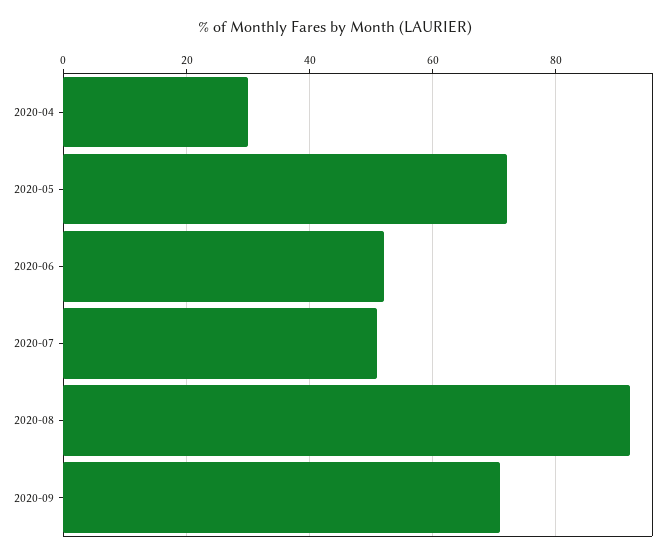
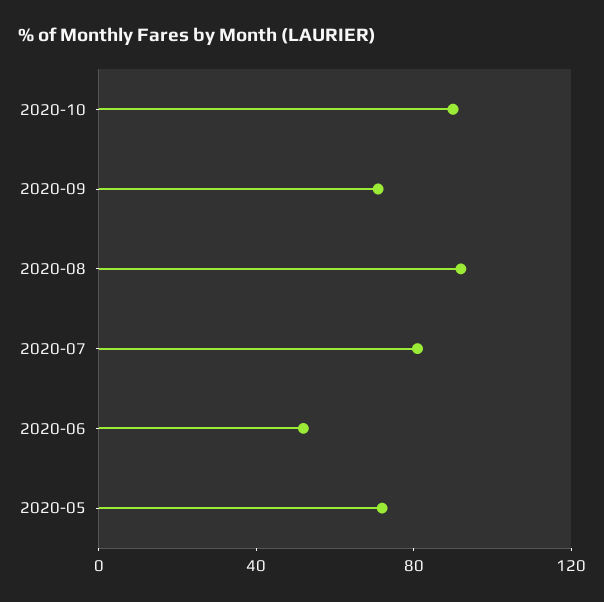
2020-04: 30 -> none
2020-07: 50 -> 80
2020-10: none -> 90

